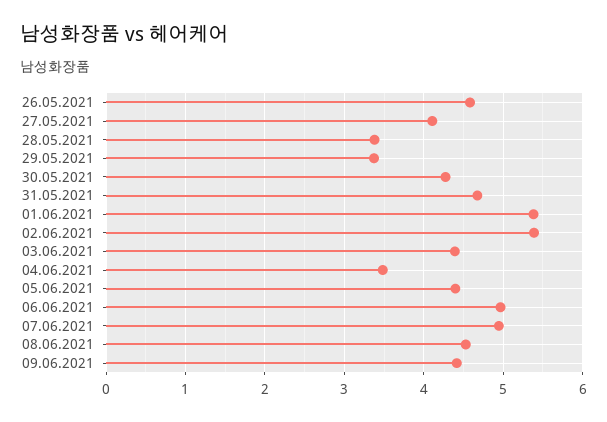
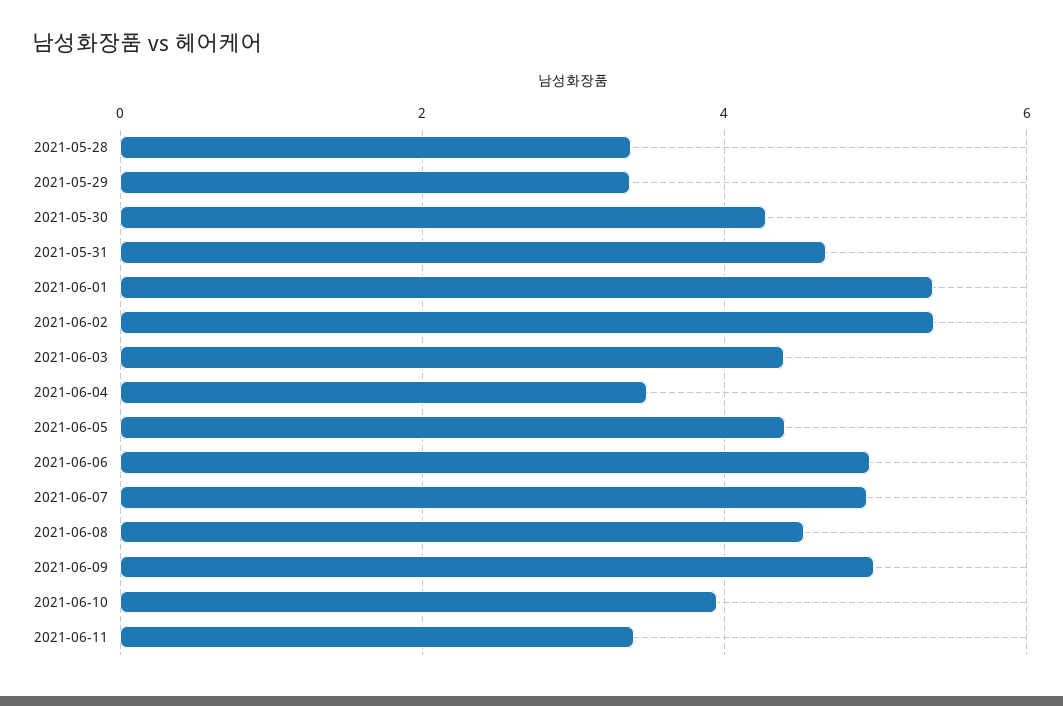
26.05.2021: 4.6 -> none
27.05.2021: 4.1 -> none
09.06.2021: 4.4 -> 5
2021-06-10: none -> 4
2021-06-11: none -> 3.4

